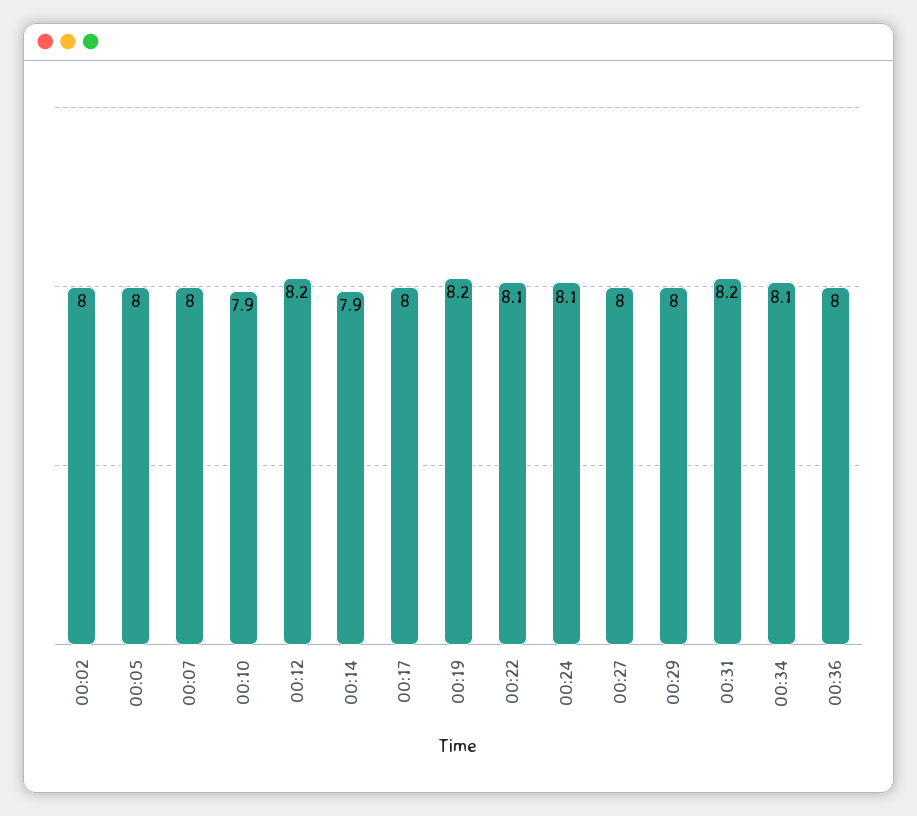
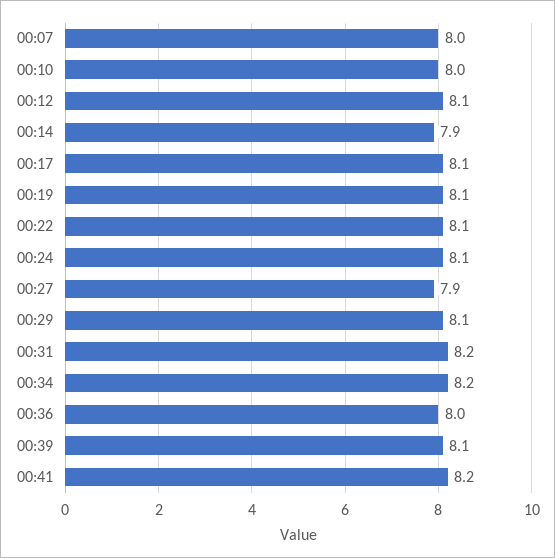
00:02: 8 -> none
00:05: 8 -> none
00:10: 7.9 -> 8
00:12: 8.2 -> 8.1
00:17: 8 -> 8.1
00:19: 8.2 -> 8.1
00:27: 8 -> 7.9
00:29: 8 -> 8.1
00:34: 8.1 -> 8.2
00:39: none -> 8.1
00:41: none -> 8.2

